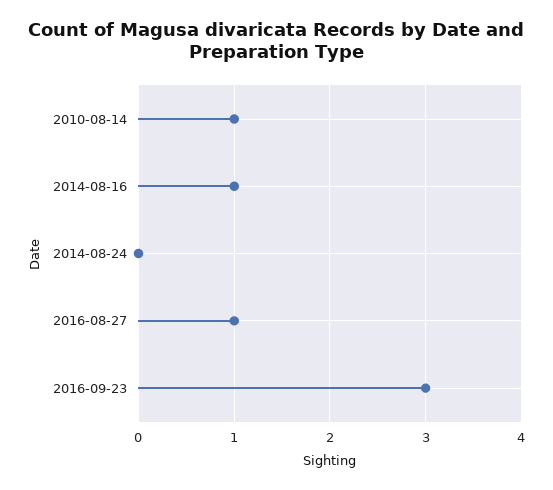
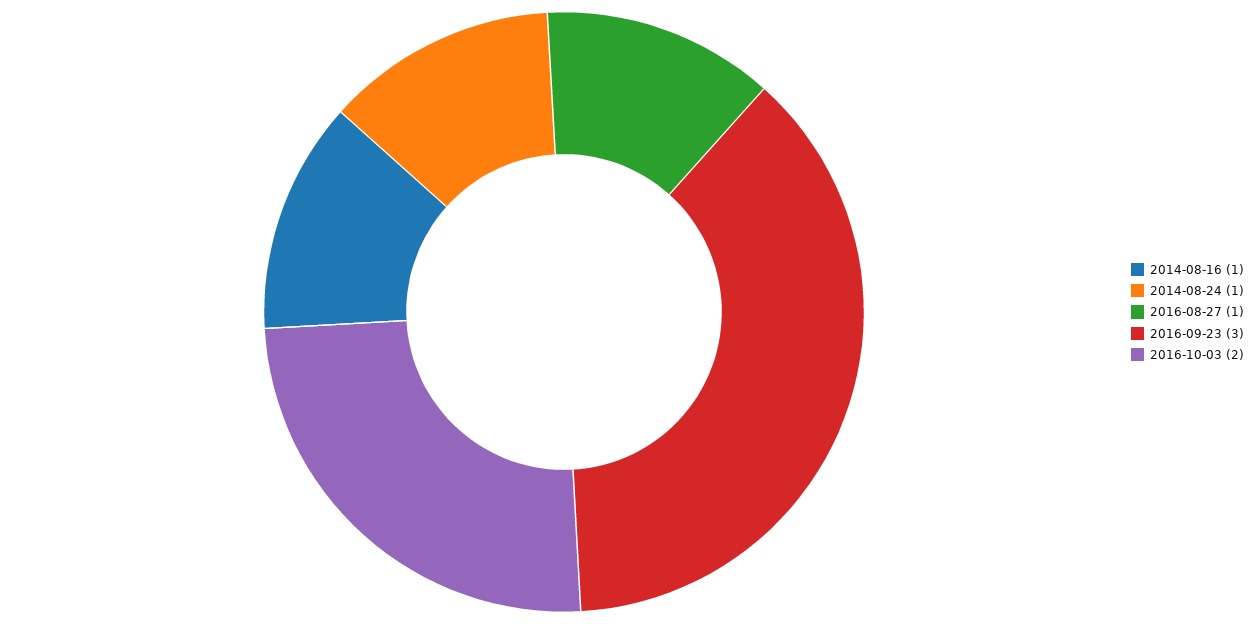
2010-08-14: 1 -> none
2014-08-24: 0 -> 1
2016-10-03: none -> 2

